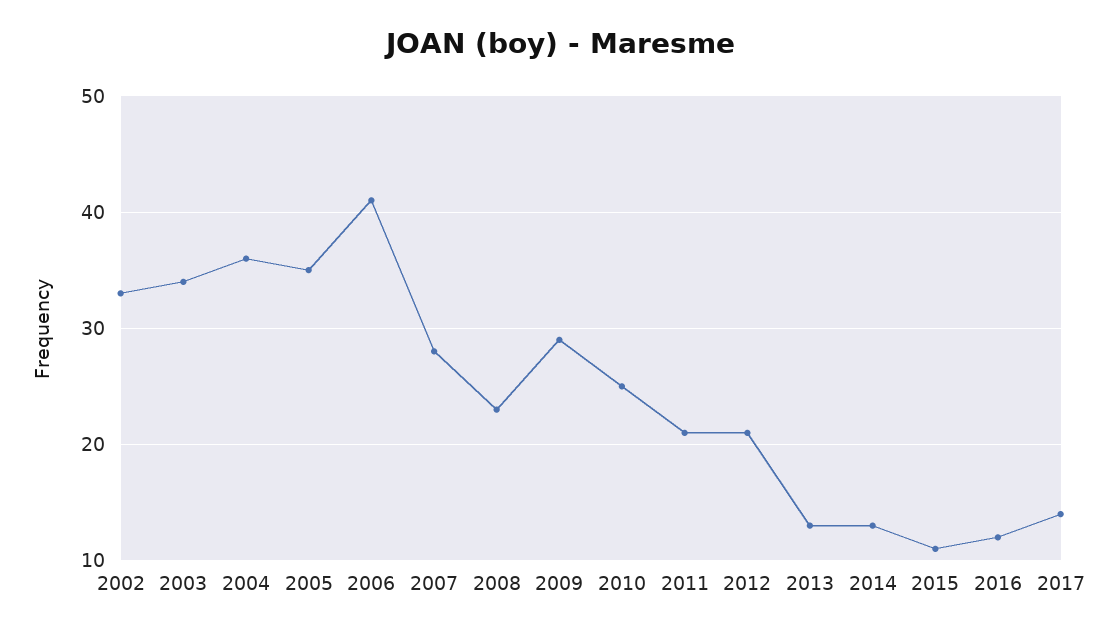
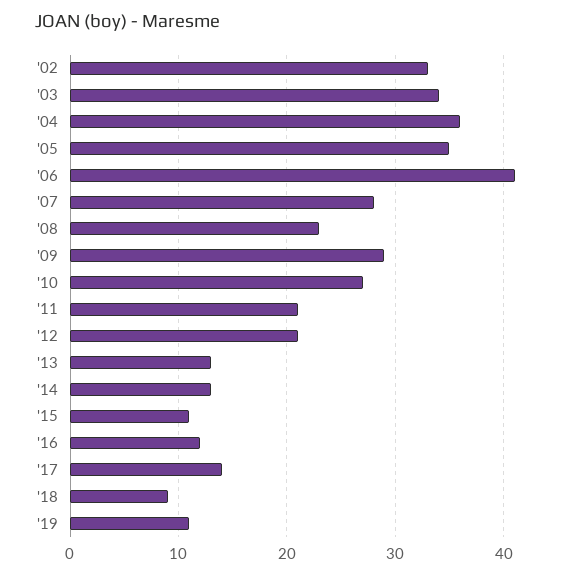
2010: 25 -> 27
'18: none -> 9
'19: none -> 11

